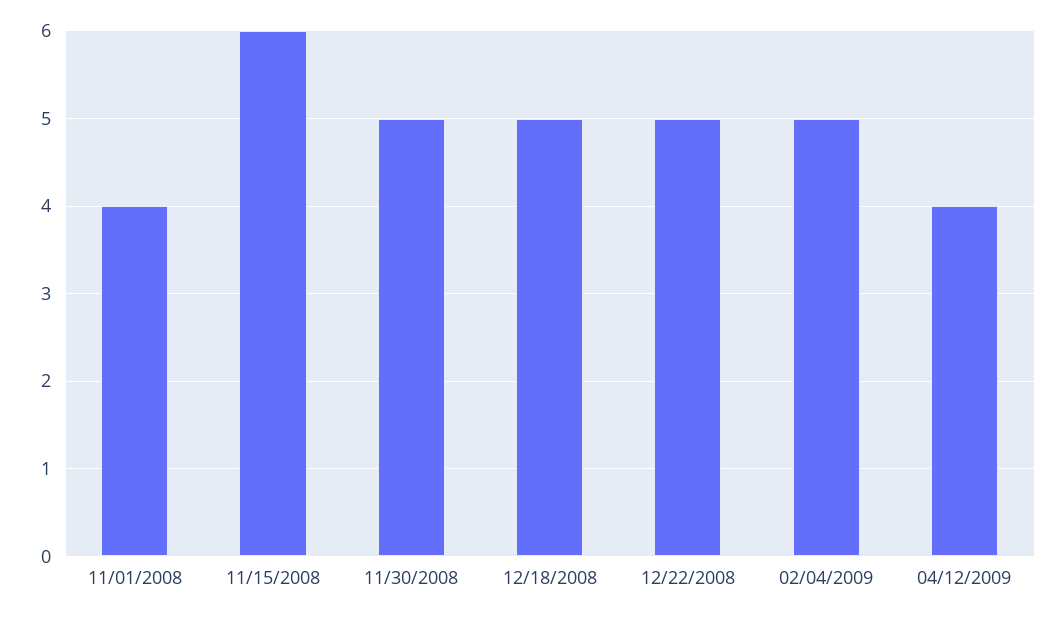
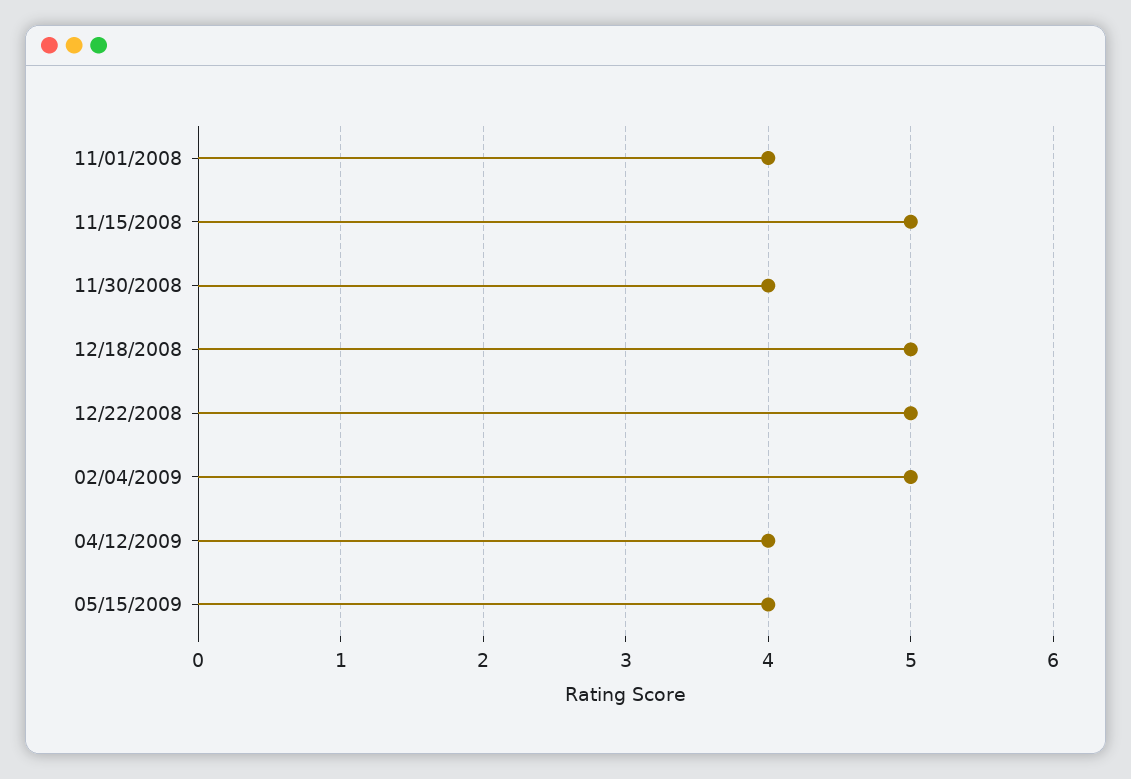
11/15/2008: 6 -> 5
11/30/2008: 5 -> 4
05/15/2009: none -> 4

